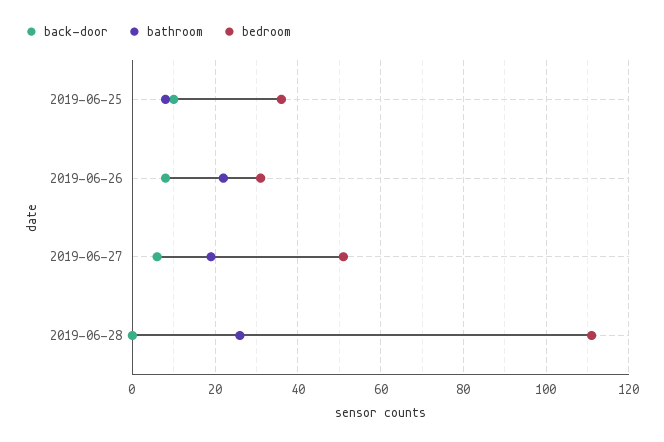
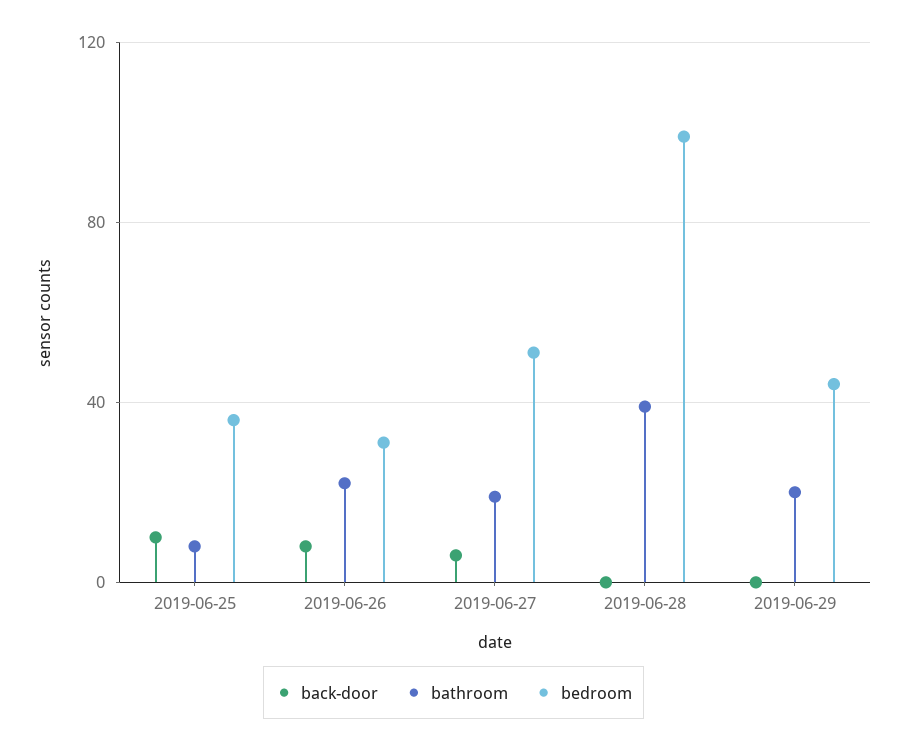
bathroom, 2019-06-28: 25 -> 40
bedroom, 2019-06-28: 110 -> 100
back-door, 2019-06-29: none -> 0
bathroom, 2019-06-29: none -> 20
bedroom, 2019-06-29: none -> 45

